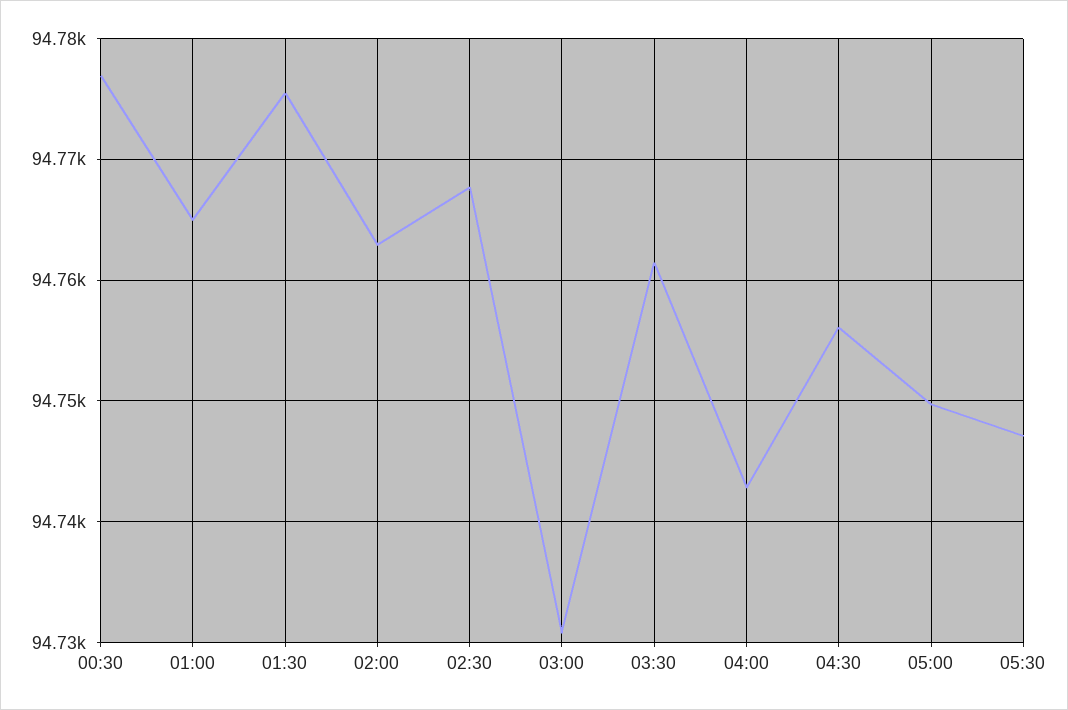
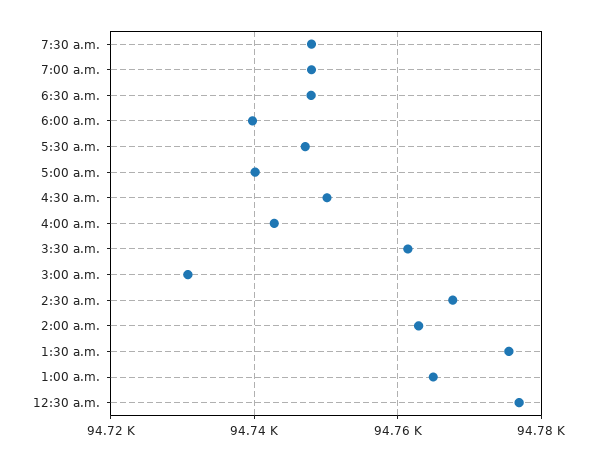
04:30: 94756 -> 94750
05:00: 94750 -> 94740
7:30 a.m.: none -> 94748
7:00 a.m.: none -> 94748
6:30 a.m.: none -> 94748
6:00 a.m.: none -> 94740

